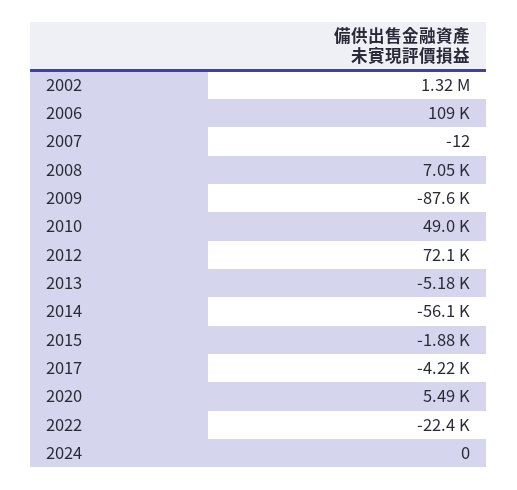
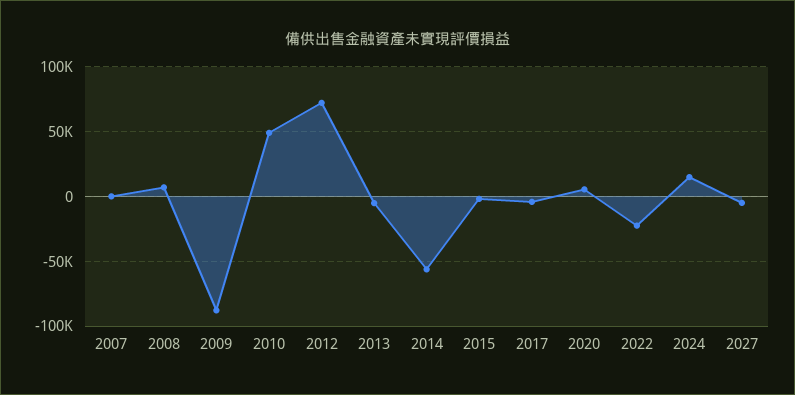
2002: 1320000 -> none
2006: 109000 -> none
2024: 0 -> 15000
2027: none -> -5000

